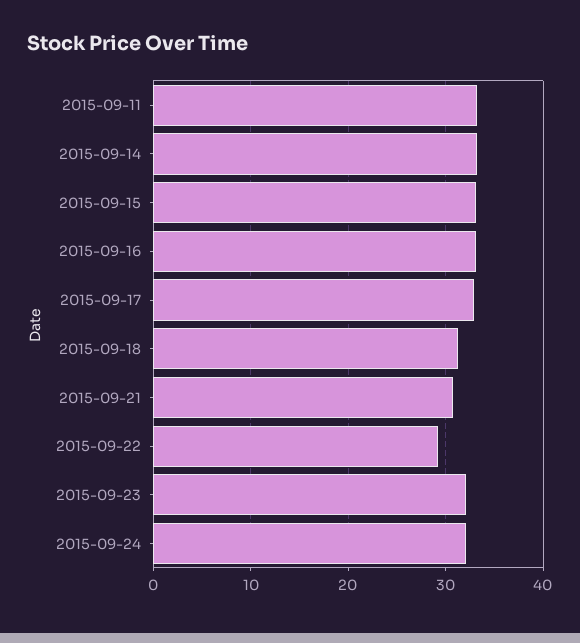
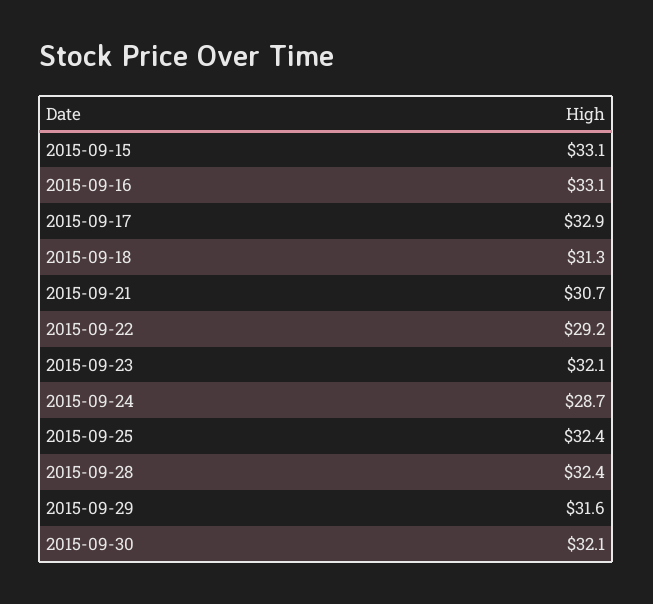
2015-09-11: 33 -> none
2015-09-14: 33 -> none
2015-09-24: 32 -> 28.7
2015-09-25: none -> 32.4
2015-09-28: none -> 32.4
2015-09-29: none -> 31.6
2015-09-30: none -> 32.1

